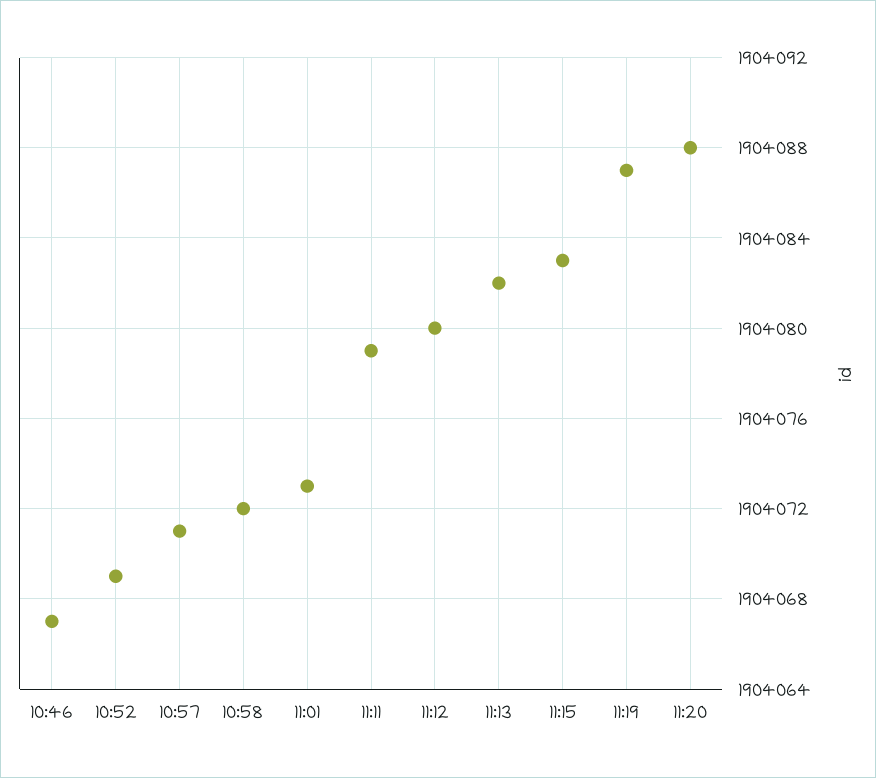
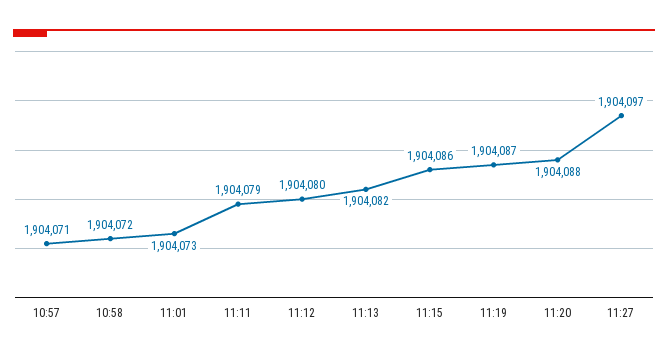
10:46: 1904067 -> none
10:52: 1904069 -> none
11:15: 1904083 -> 1904086
11:27: none -> 1904097

